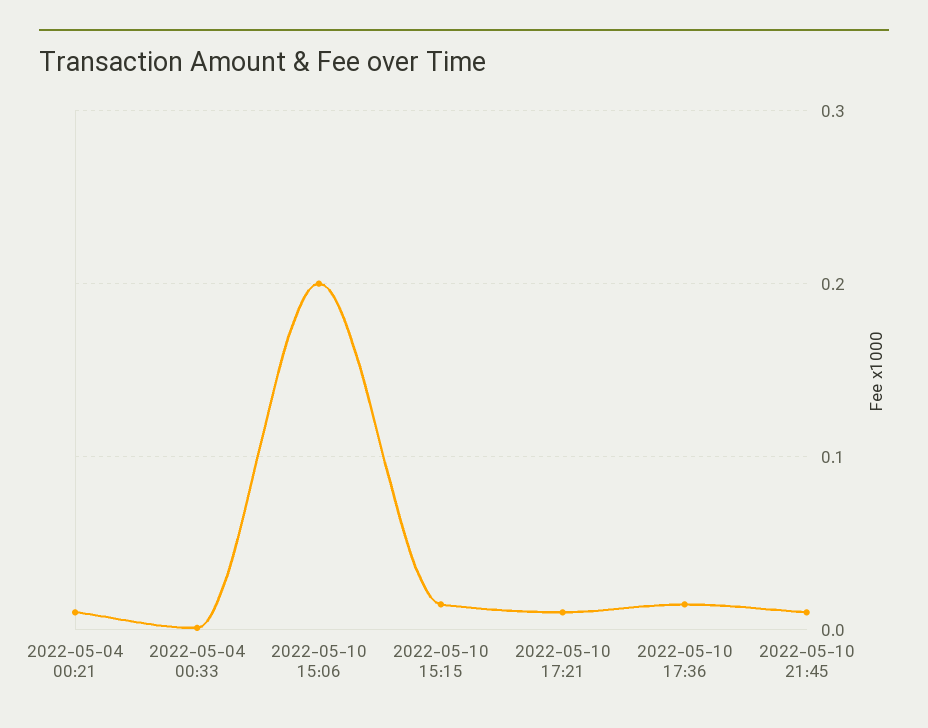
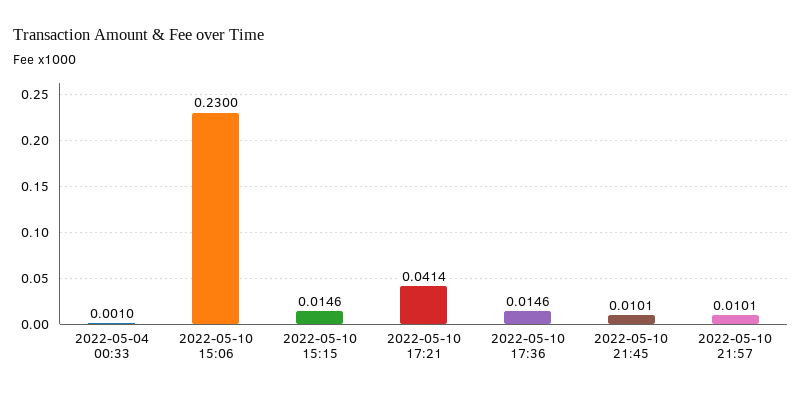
2022-05-04 00:21: 0.01 -> none
2022-05-10 15:06: 0.2 -> 0.23
2022-05-10 17:21: 0.01 -> 0.0414
2022-05-10 21:57: none -> 0.0101

